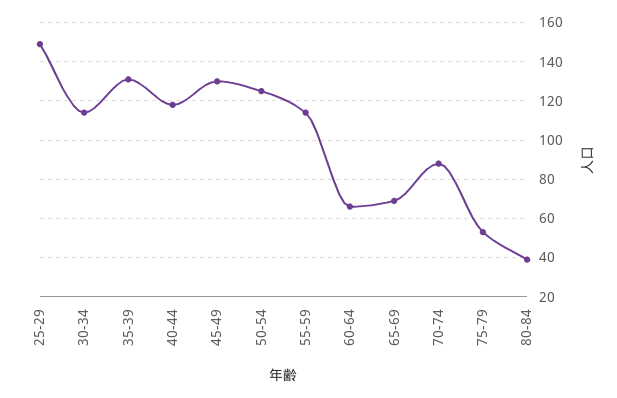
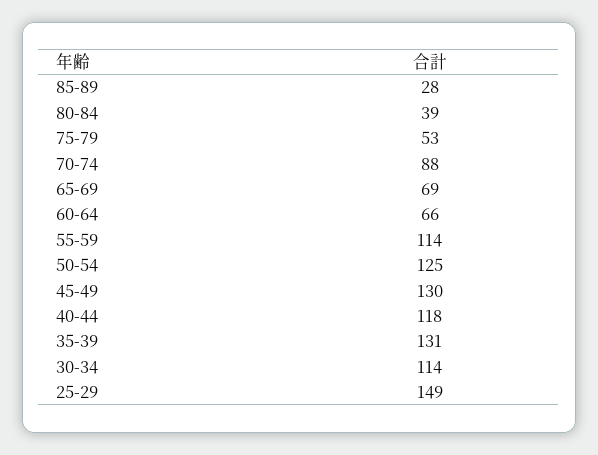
85-89: none -> 28

